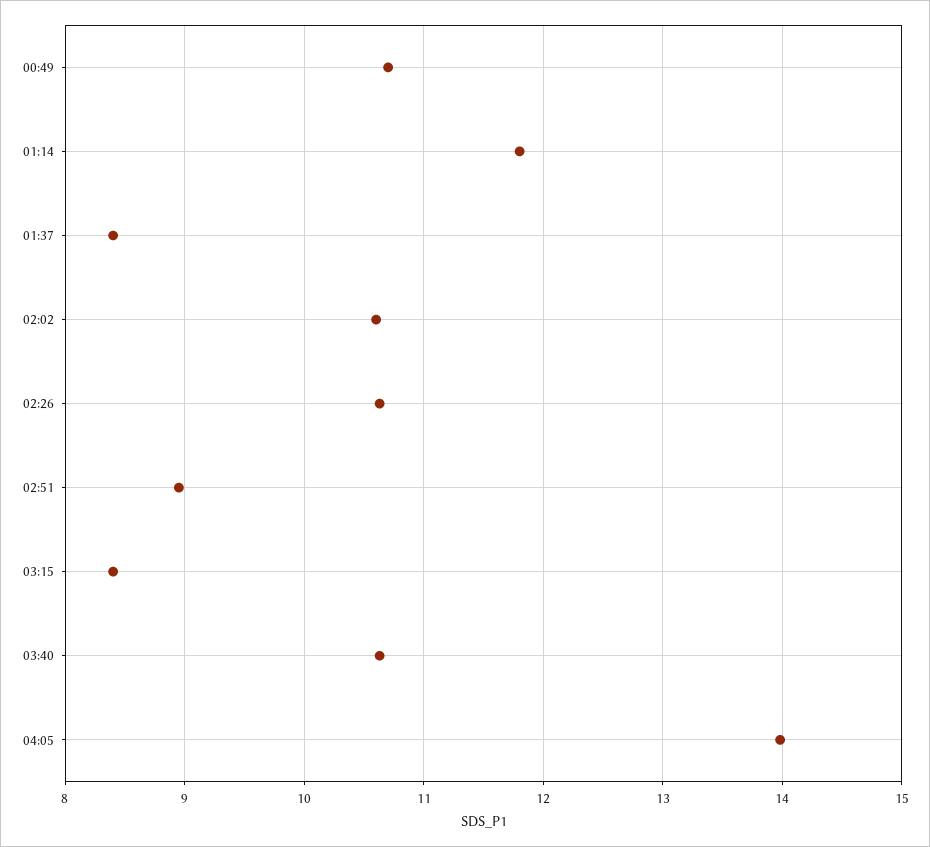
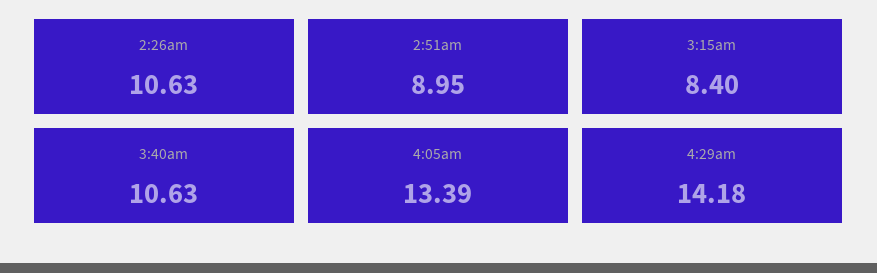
00:49: 10.7 -> none
01:14: 11.8 -> none
01:37: 8.4 -> none
02:02: 10.6 -> none
04:05: 14 -> 13.39
4:29am: none -> 14.18

